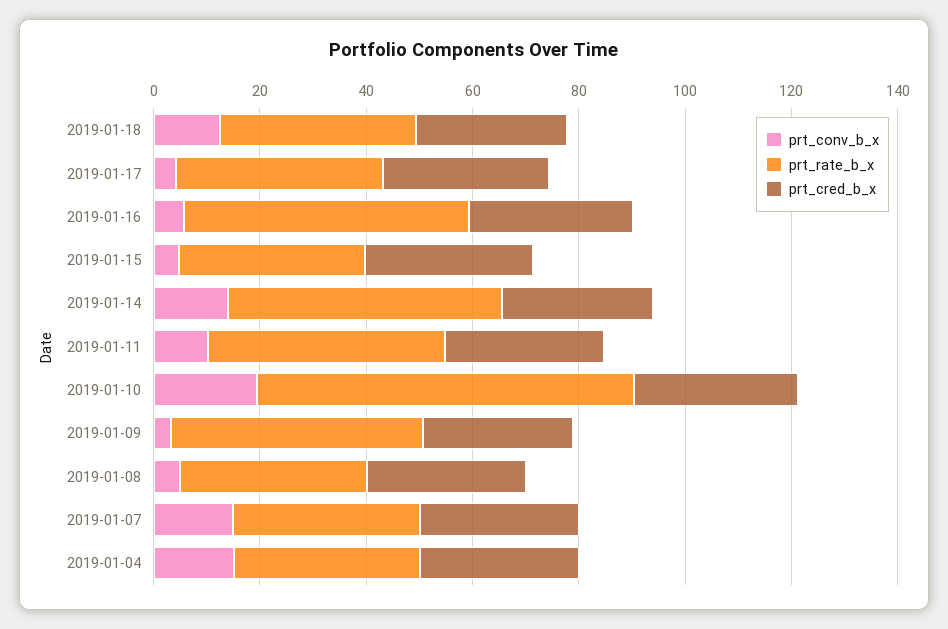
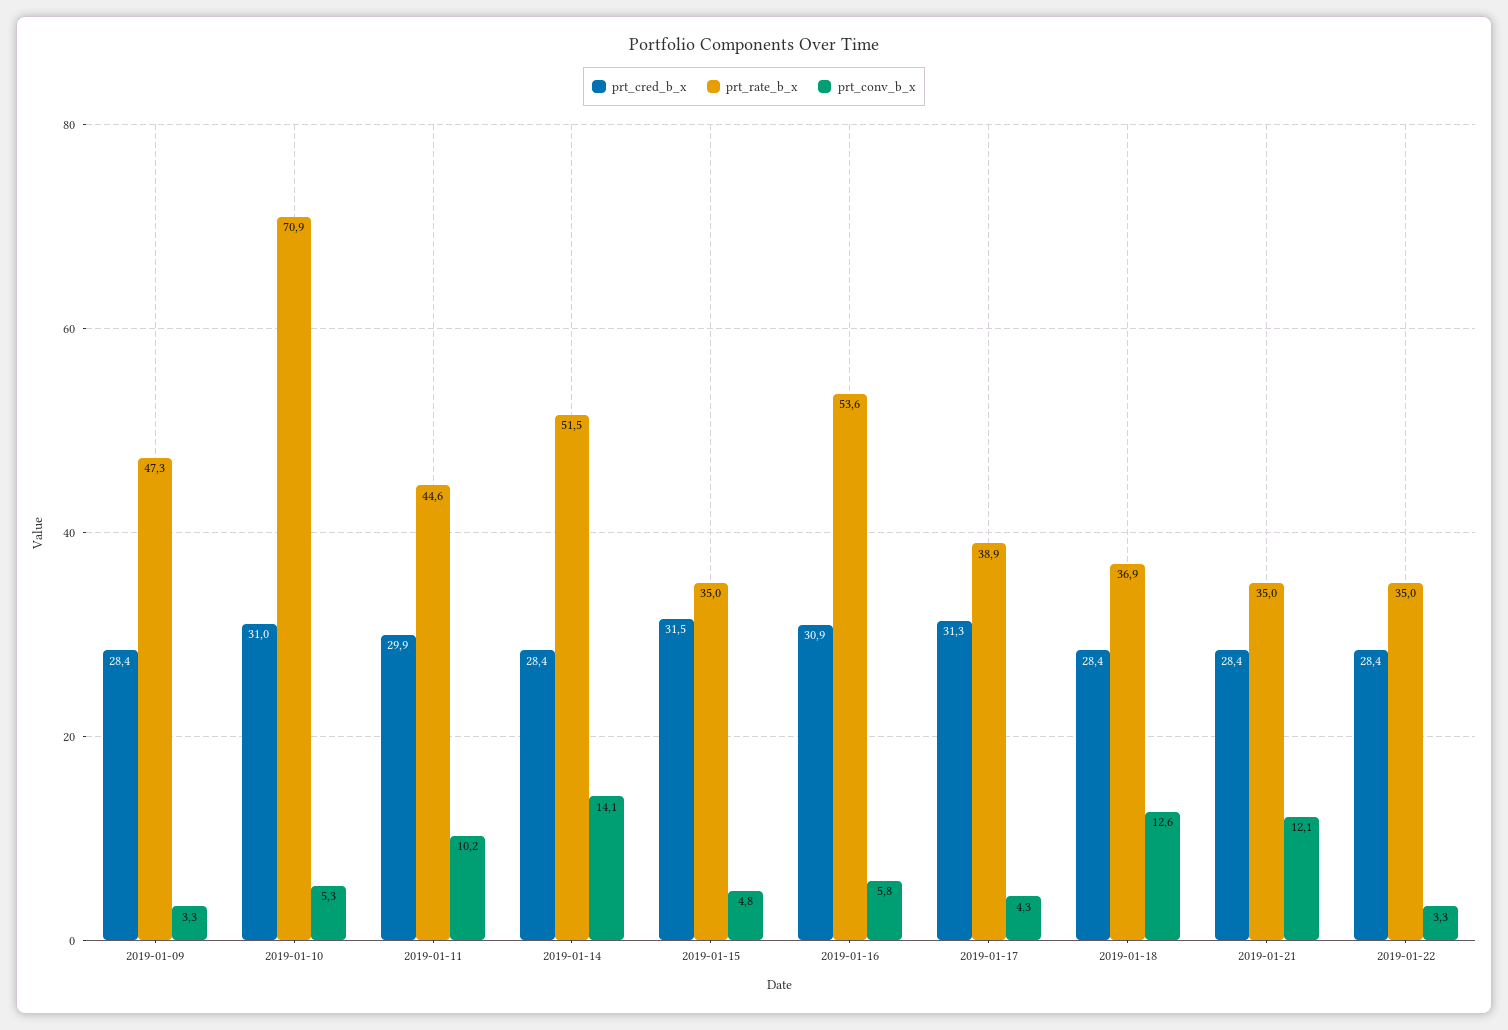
prt_conv_b_x, 2019-01-10: 20 -> 5.3
prt_conv_b_x, 2019-01-08: 5 -> none
prt_rate_b_x, 2019-01-08: 35 -> none
prt_cred_b_x, 2019-01-08: 30 -> none
prt_conv_b_x, 2019-01-07: 15 -> none
prt_rate_b_x, 2019-01-07: 35 -> none
prt_cred_b_x, 2019-01-07: 30 -> none
prt_conv_b_x, 2019-01-04: 15 -> none
prt_rate_b_x, 2019-01-04: 35 -> none
prt_cred_b_x, 2019-01-04: 30 -> none
prt_cred_b_x, 2019-01-21: none -> 28.4
prt_rate_b_x, 2019-01-21: none -> 35
prt_conv_b_x, 2019-01-21: none -> 12.1
prt_cred_b_x, 2019-01-22: none -> 28.4
prt_rate_b_x, 2019-01-22: none -> 35
prt_conv_b_x, 2019-01-22: none -> 3.3

